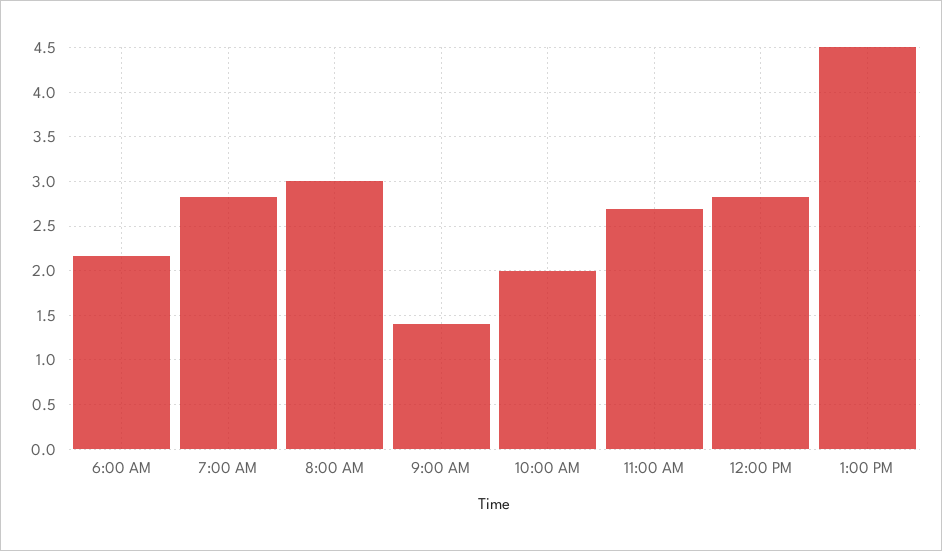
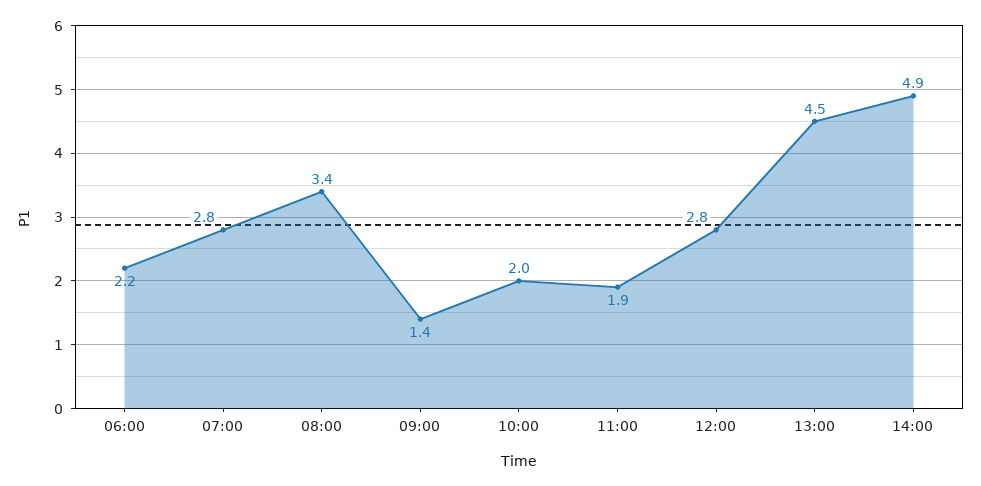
8:00 AM: 3 -> 3.4
11:00 AM: 2.7 -> 1.9
14:00: none -> 4.9

